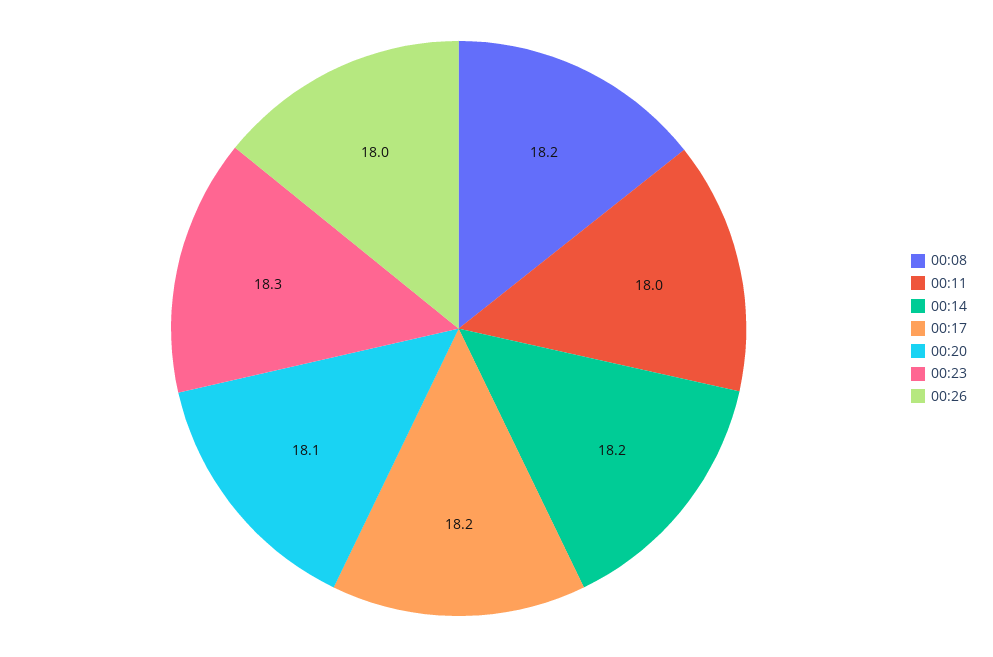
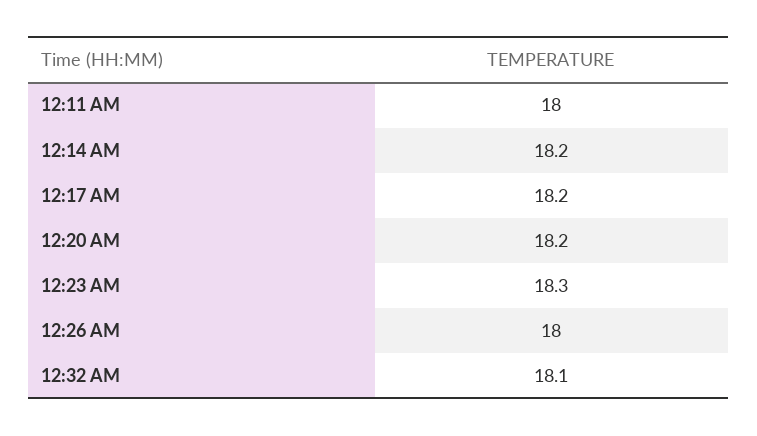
00:08: 18.2 -> none
00:20: 18.1 -> 18.2
12:32 AM: none -> 18.1

